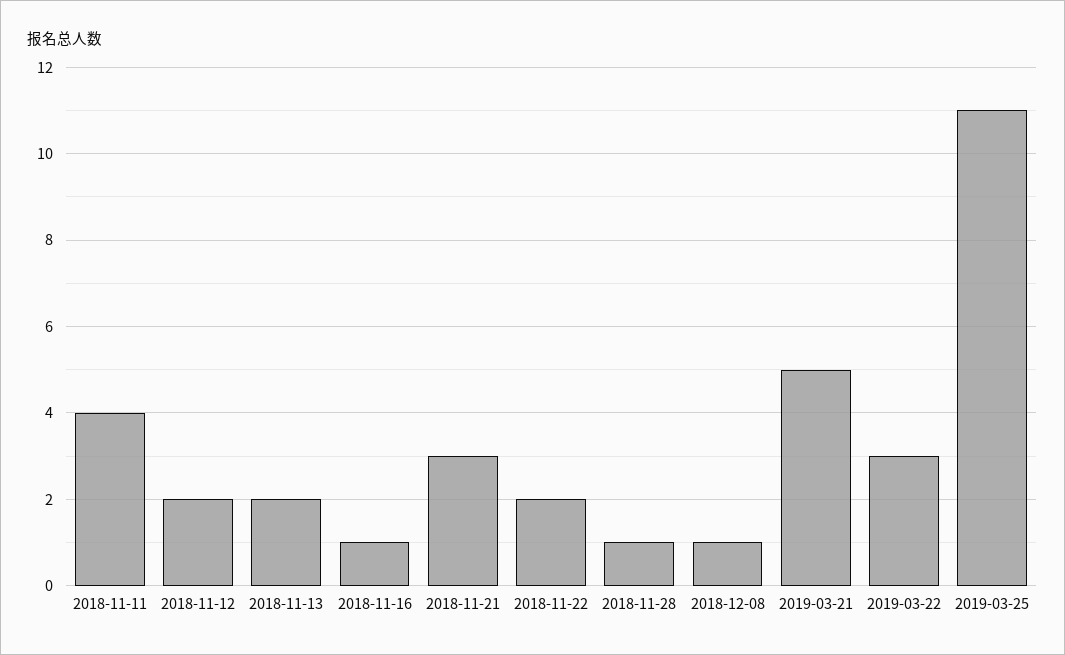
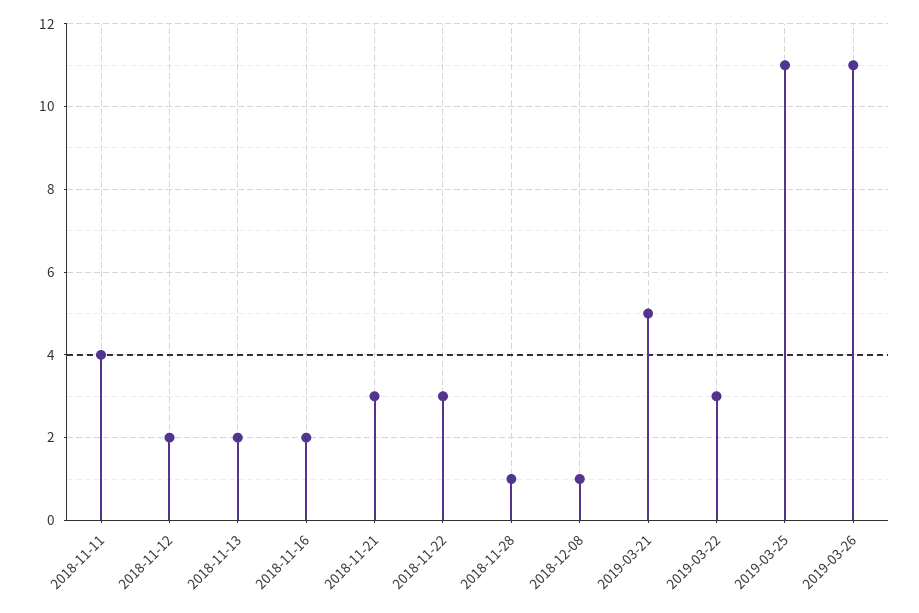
2018-11-16: 1 -> 2
2018-11-22: 2 -> 3
2019-03-26: none -> 11

